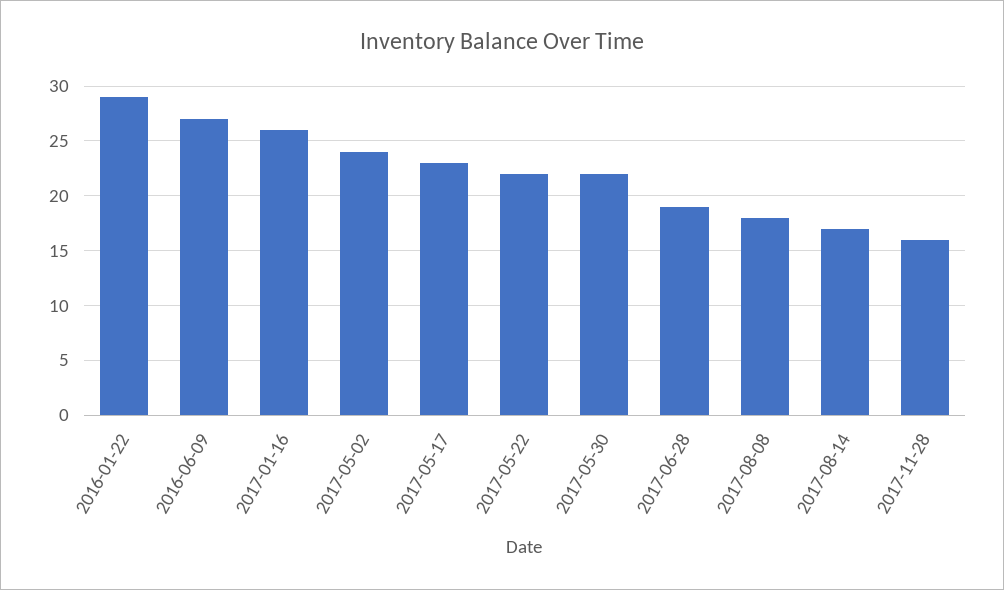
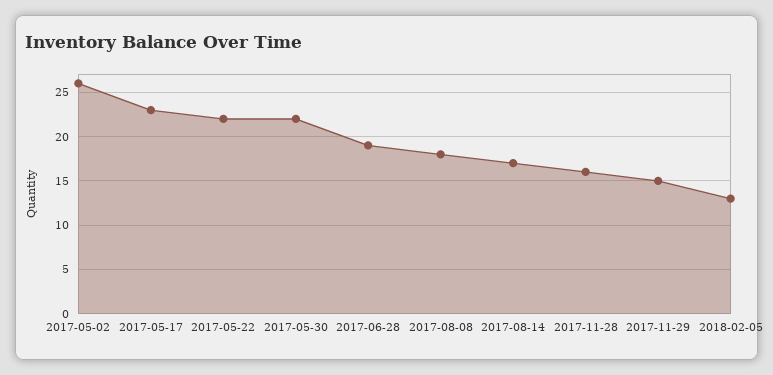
2016-01-22: 29 -> none
2016-06-09: 27 -> none
2017-01-16: 26 -> none
2017-05-02: 24 -> 26
2017-11-29: none -> 15
2018-02-05: none -> 13

